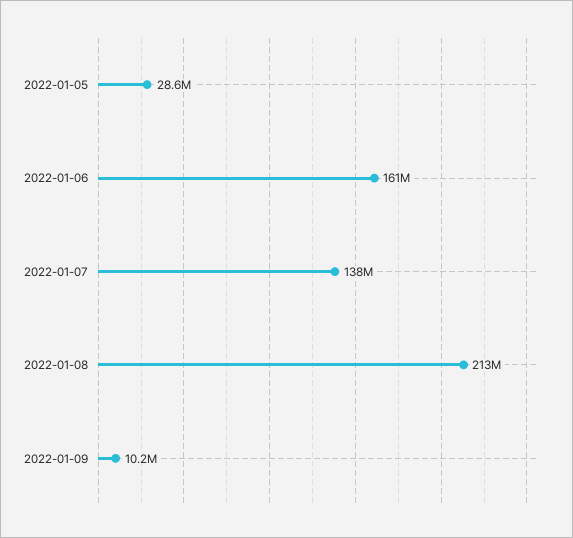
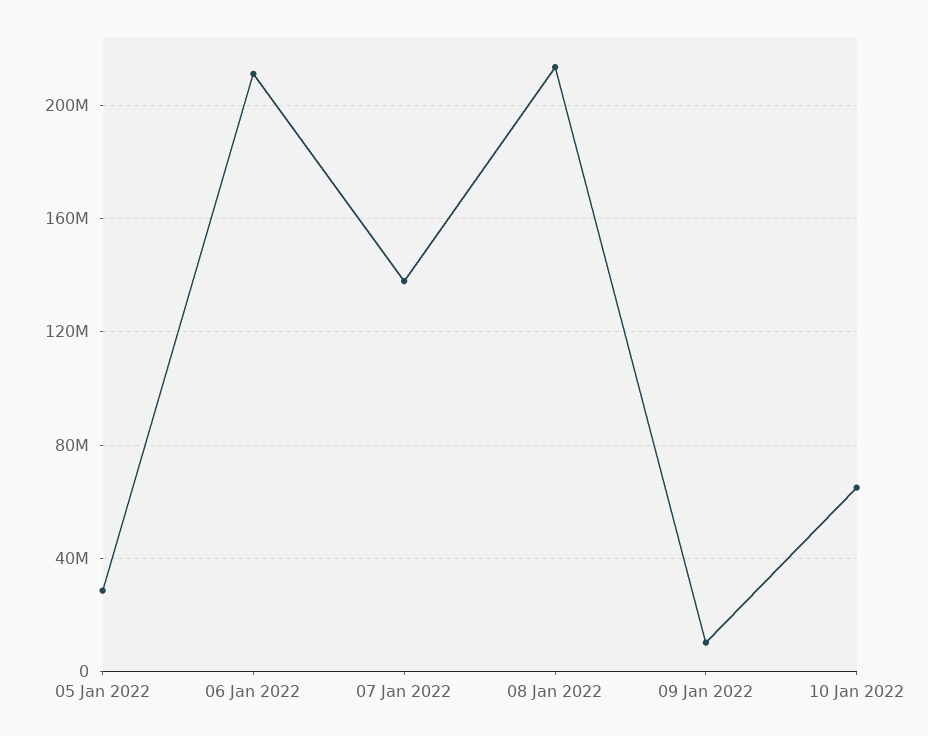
2022-01-06: 161000000 -> 210000000
10 Jan 2022: none -> 65000000

